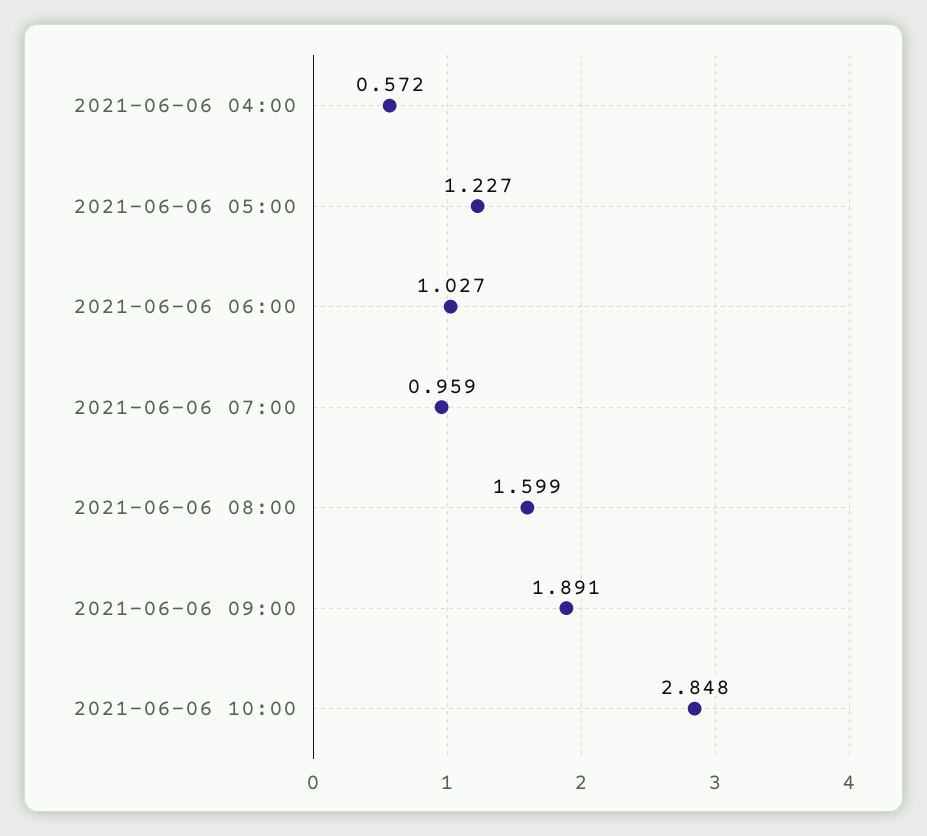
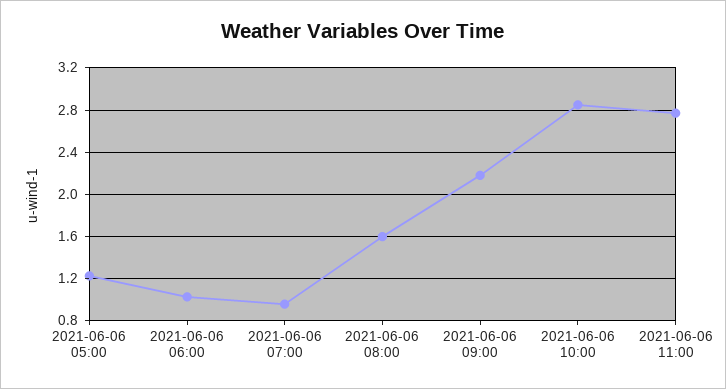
2021-06-06 04:00: 0.572 -> none
2021-06-06 09:00: 1.891 -> 2.2
2021-06-06 11:00: none -> 2.8

